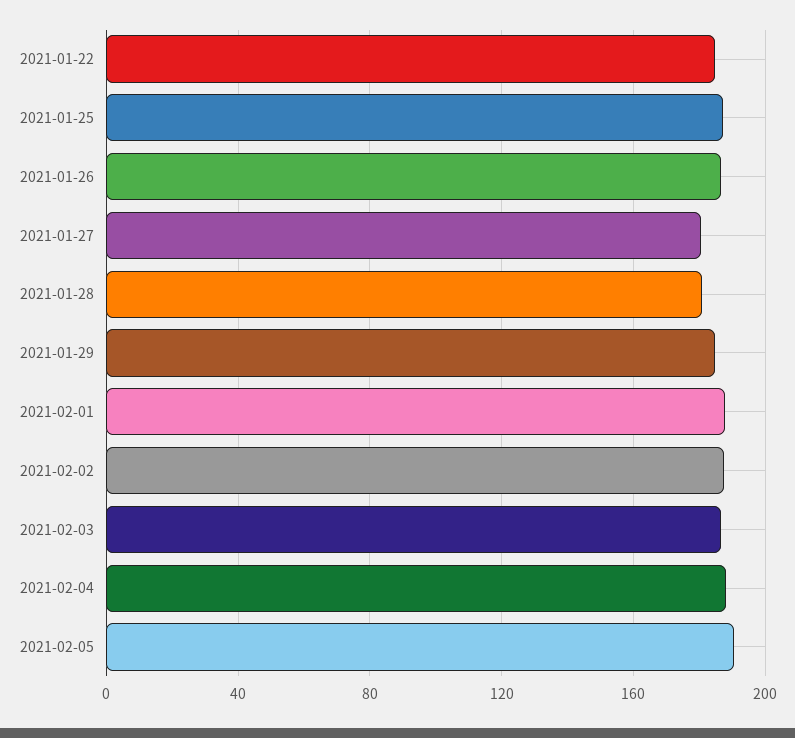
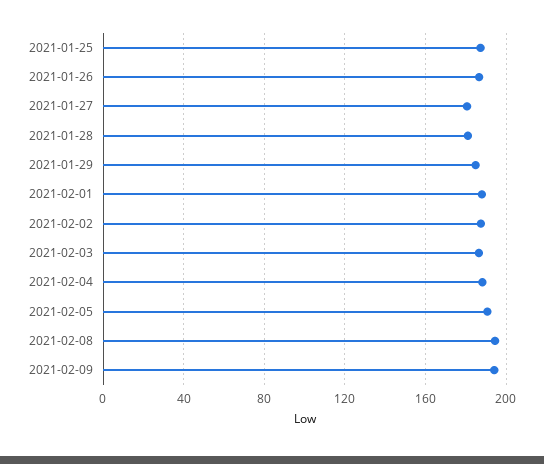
2021-01-22: 185 -> none
2021-02-08: none -> 195
2021-02-09: none -> 195

